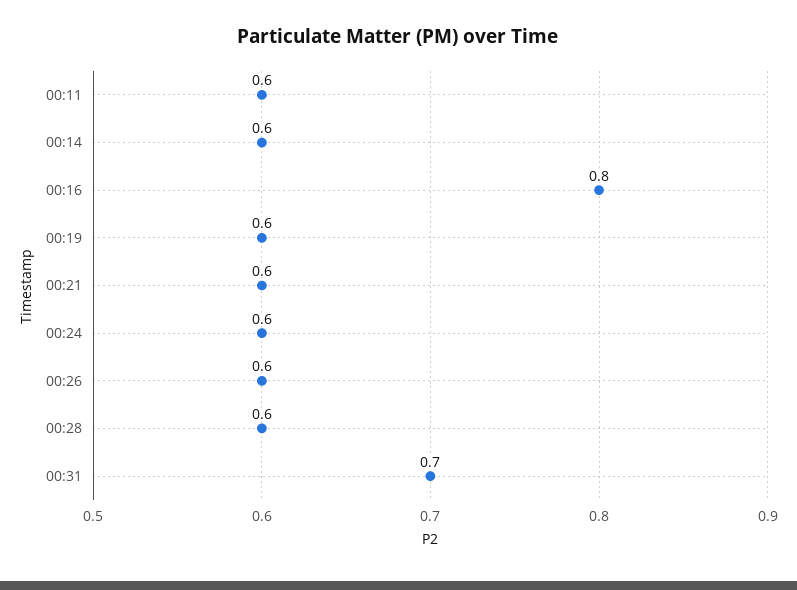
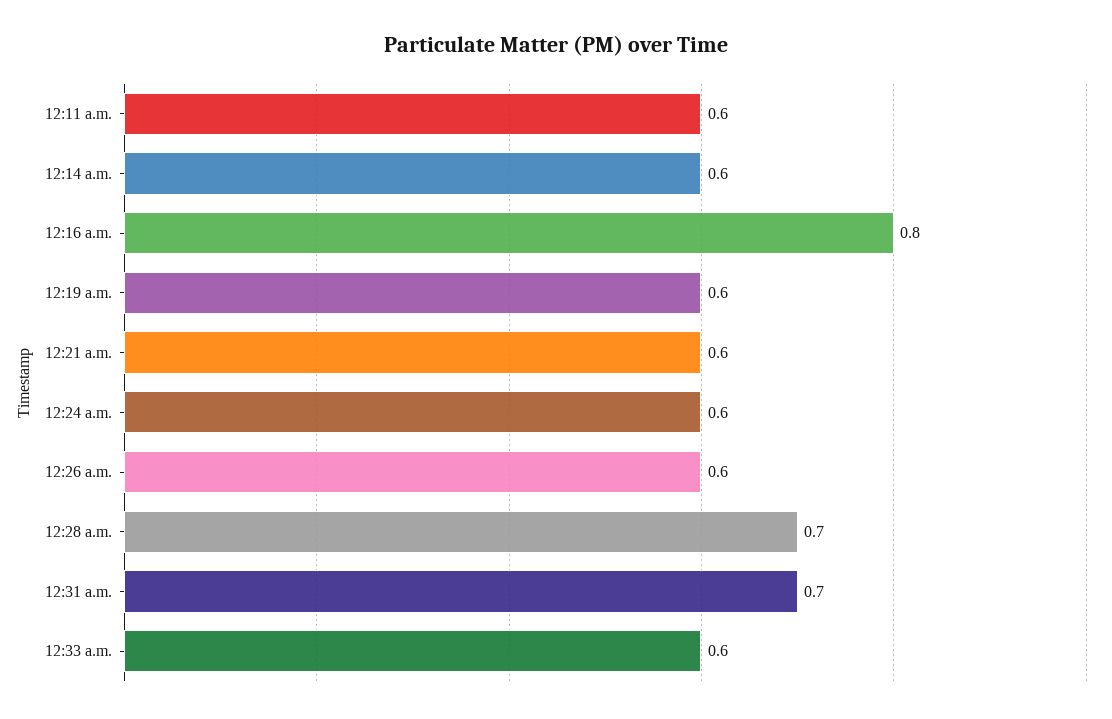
00:28: 0.6 -> 0.7
12:33 a.m.: none -> 0.6

